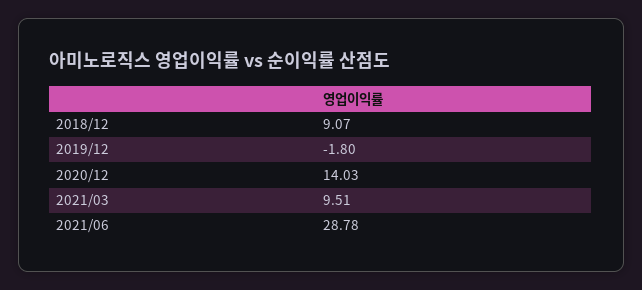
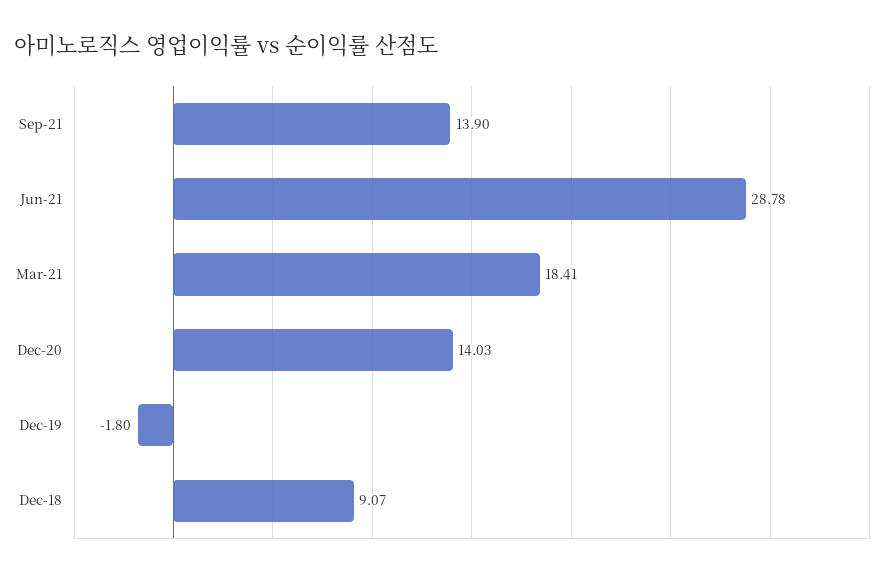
2021/03: 9.51 -> 18.41
Sep-21: none -> 13.9

